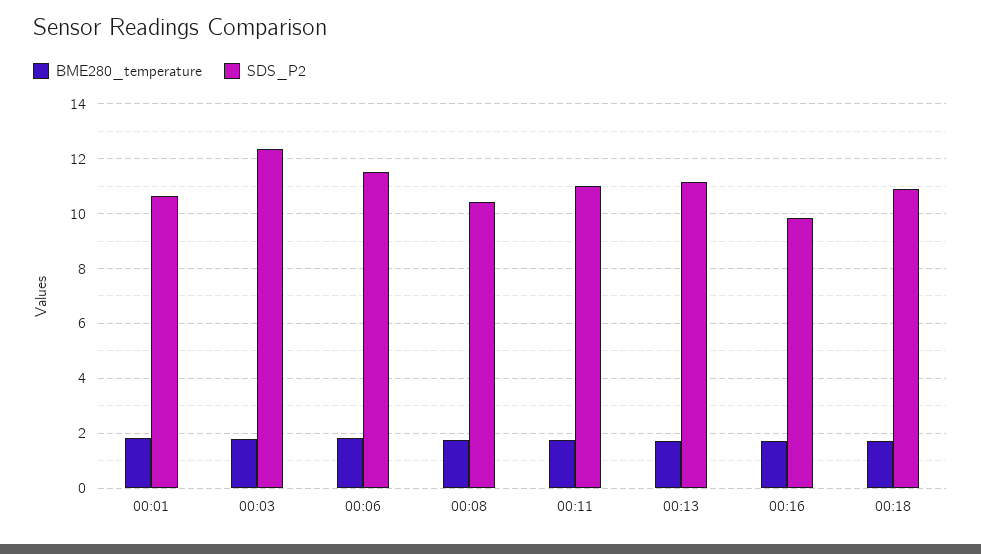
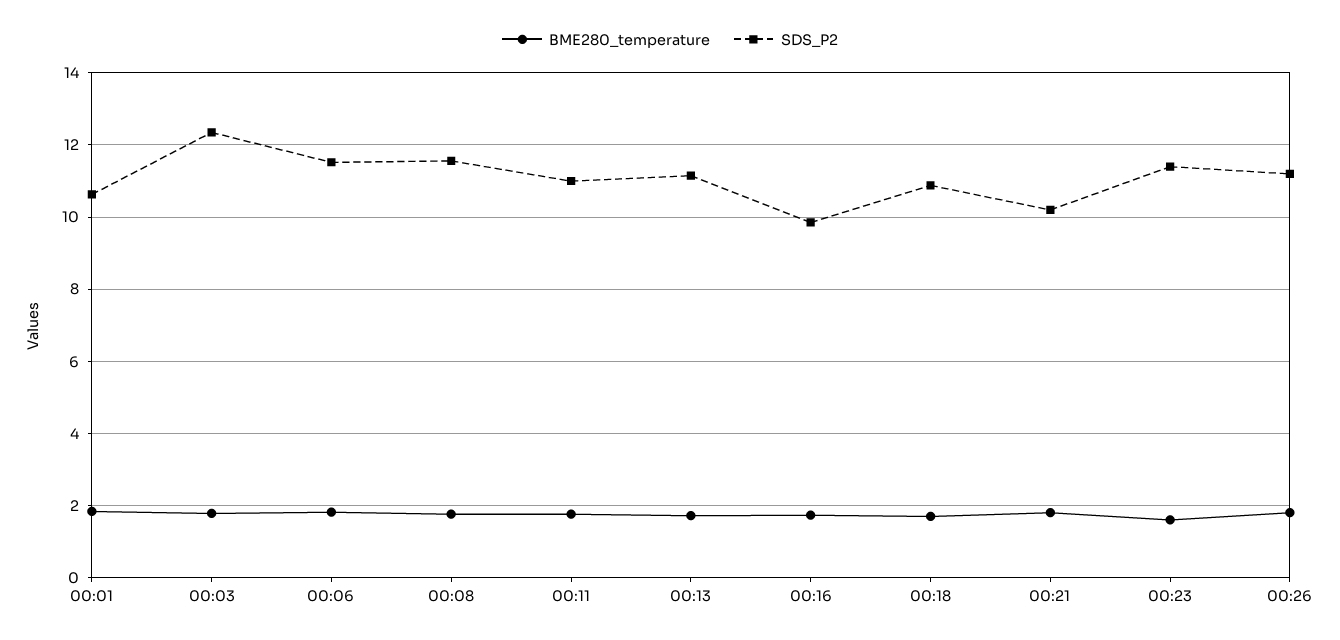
SDS_P2, 00:08: 10.5 -> 11.6
BME280_temperature, 00:21: none -> 1.8
SDS_P2, 00:21: none -> 10.2
BME280_temperature, 00:23: none -> 1.6
SDS_P2, 00:23: none -> 11.4
BME280_temperature, 00:26: none -> 1.8
SDS_P2, 00:26: none -> 11.2

